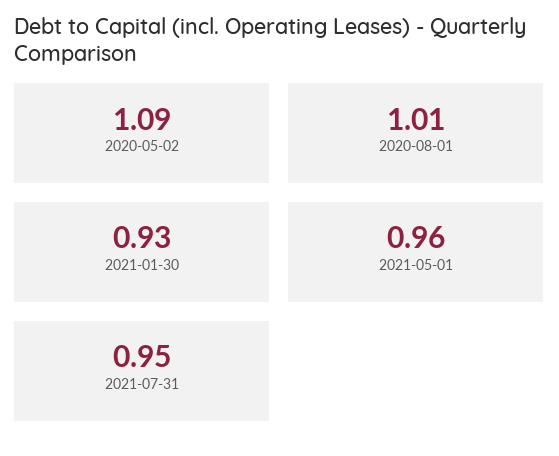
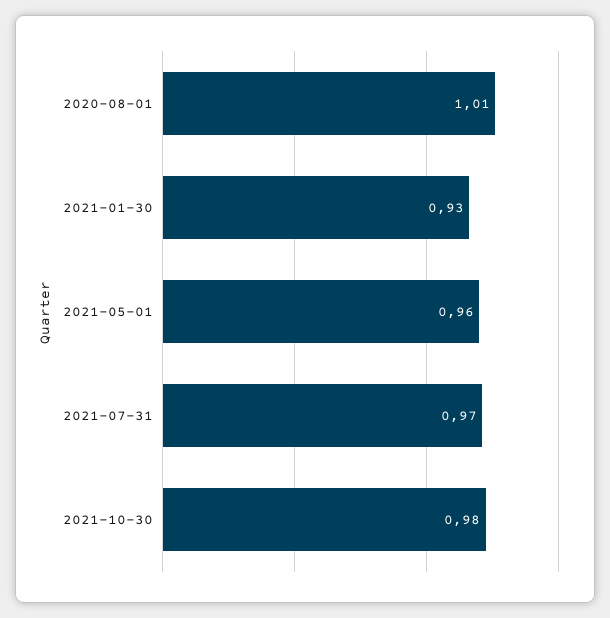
2020-05-02: 1.09 -> none
2021-07-31: 0.95 -> 0.97
2021-10-30: none -> 0.98

